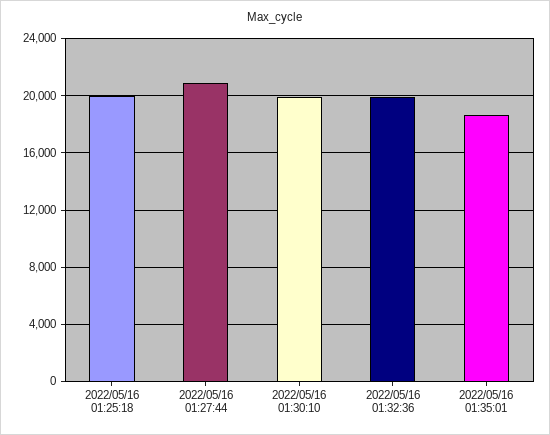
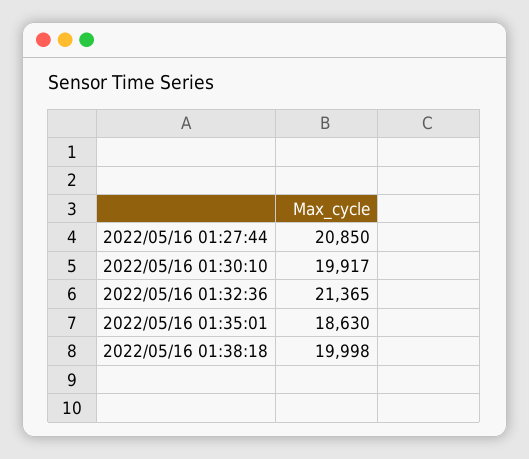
2022/05/16 01:25:18: 20000 -> none
2022/05/16 01:32:36: 20000 -> 21365
2022/05/16 01:38:18: none -> 19998

